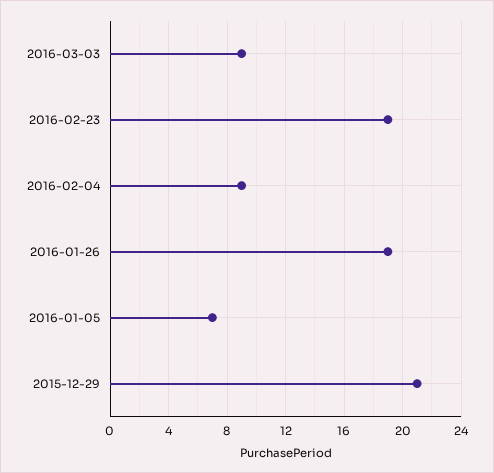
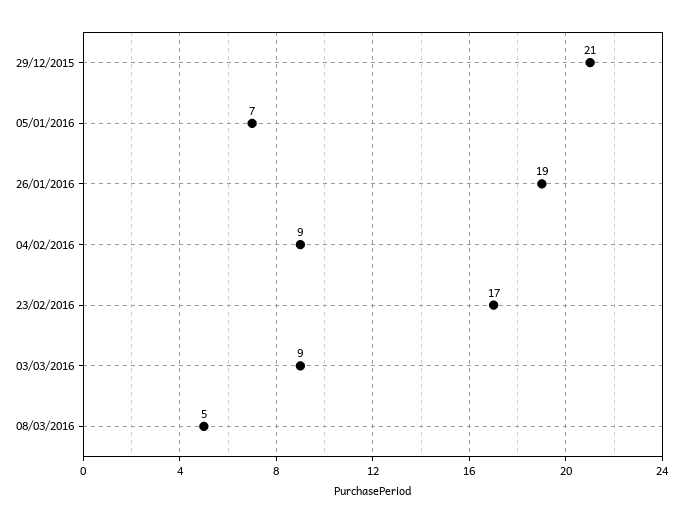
2016-02-23: 19 -> 17
08/03/2016: none -> 5

